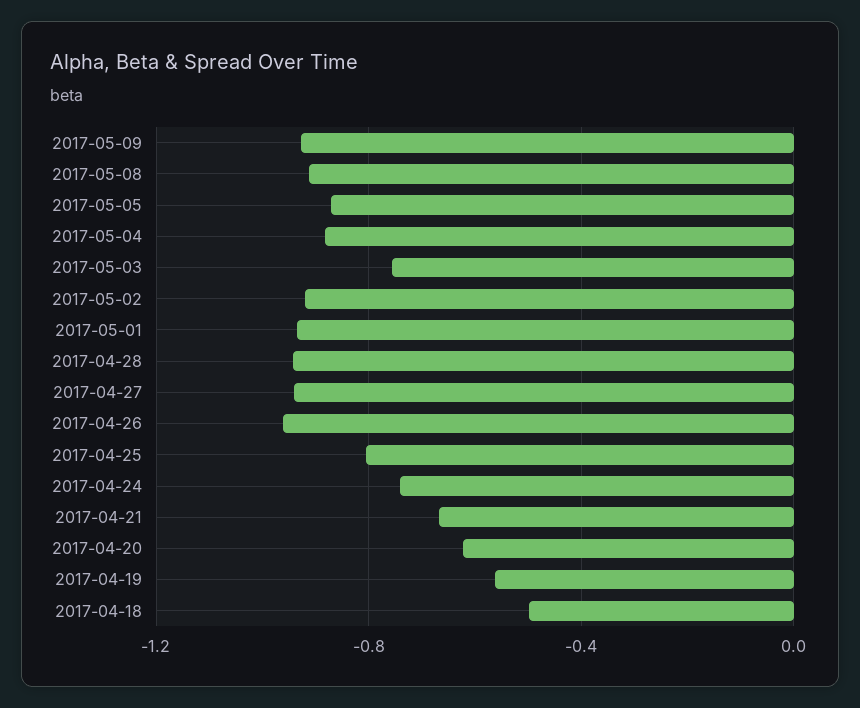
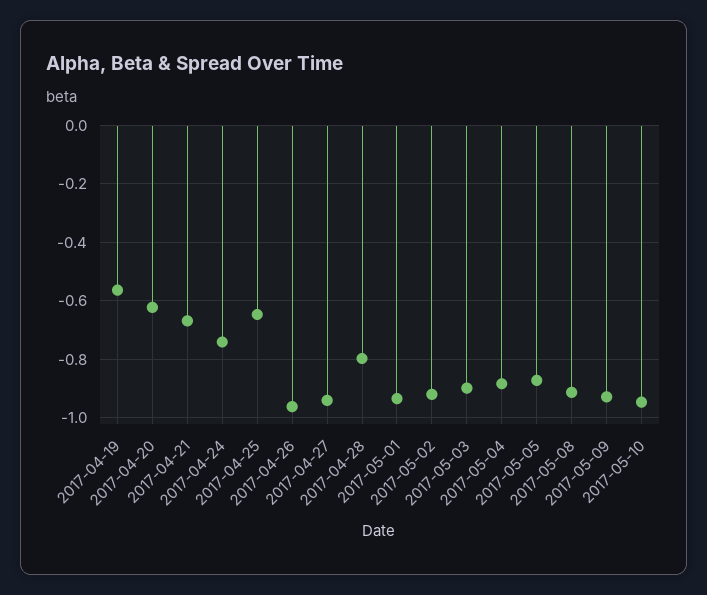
2017-05-03: -0.75 -> -0.9
2017-04-28: -0.95 -> -0.8
2017-04-25: -0.8 -> -0.65
2017-04-18: -0.5 -> none
2017-05-10: none -> -0.95

